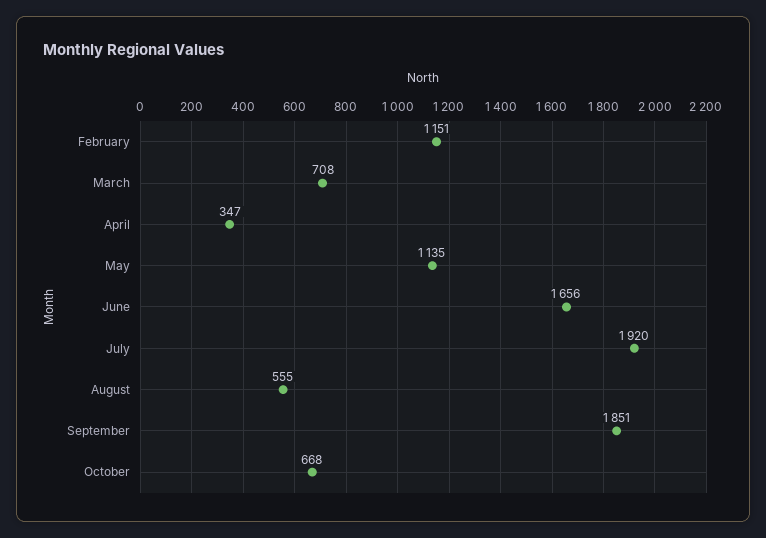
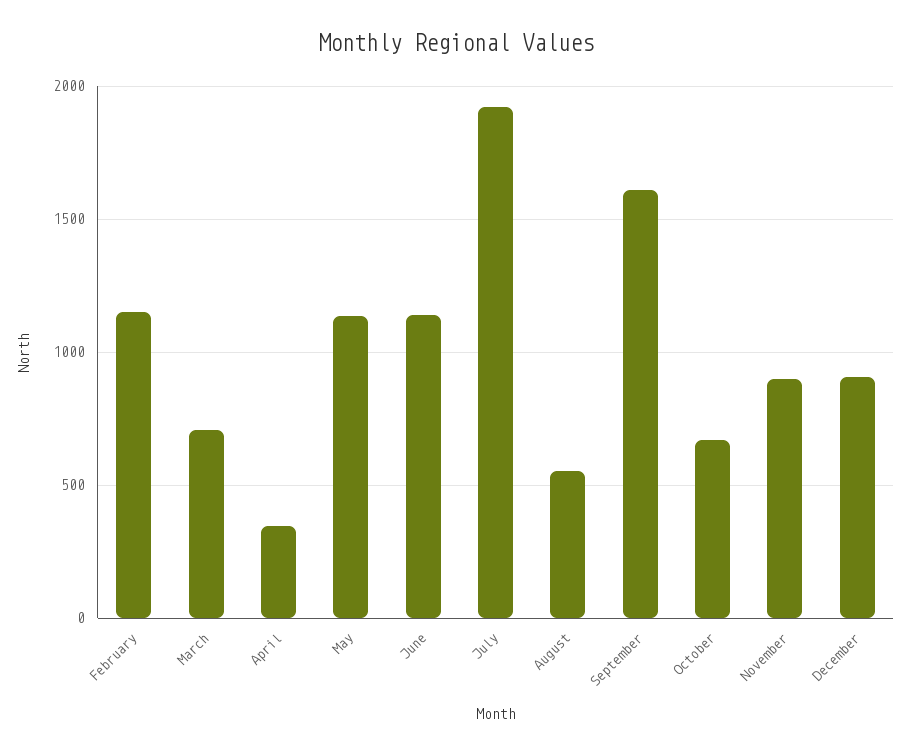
June: 1656 -> 1150
September: 1851 -> 1600
November: none -> 900
December: none -> 900

